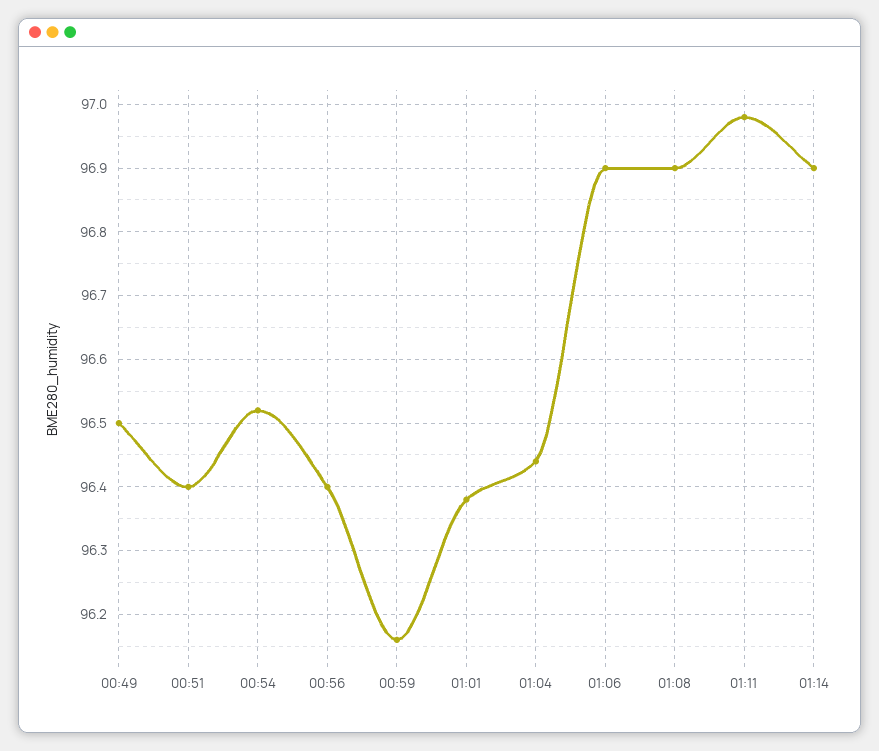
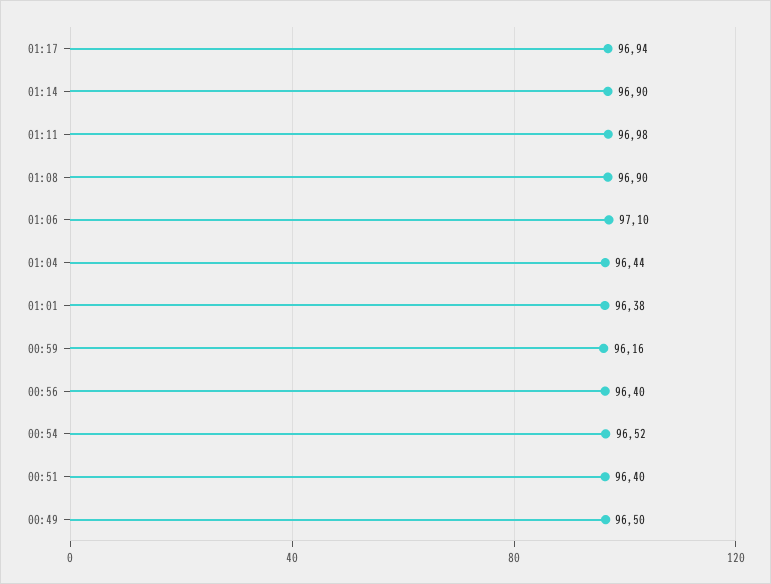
01:06: 96.9 -> 97.1
01:17: none -> 96.94

